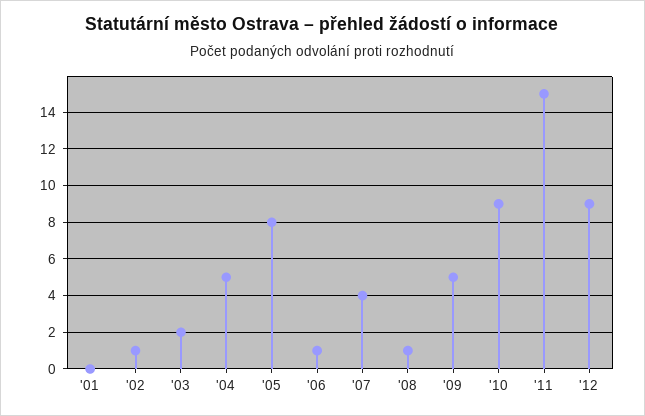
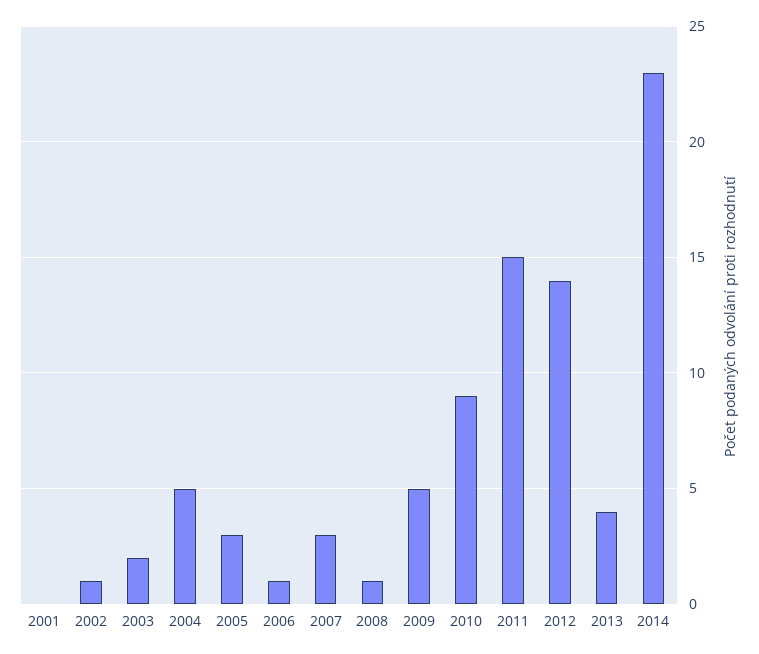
'05: 8 -> 3
'07: 4 -> 3
'12: 9 -> 14
2013: none -> 4
2014: none -> 23

